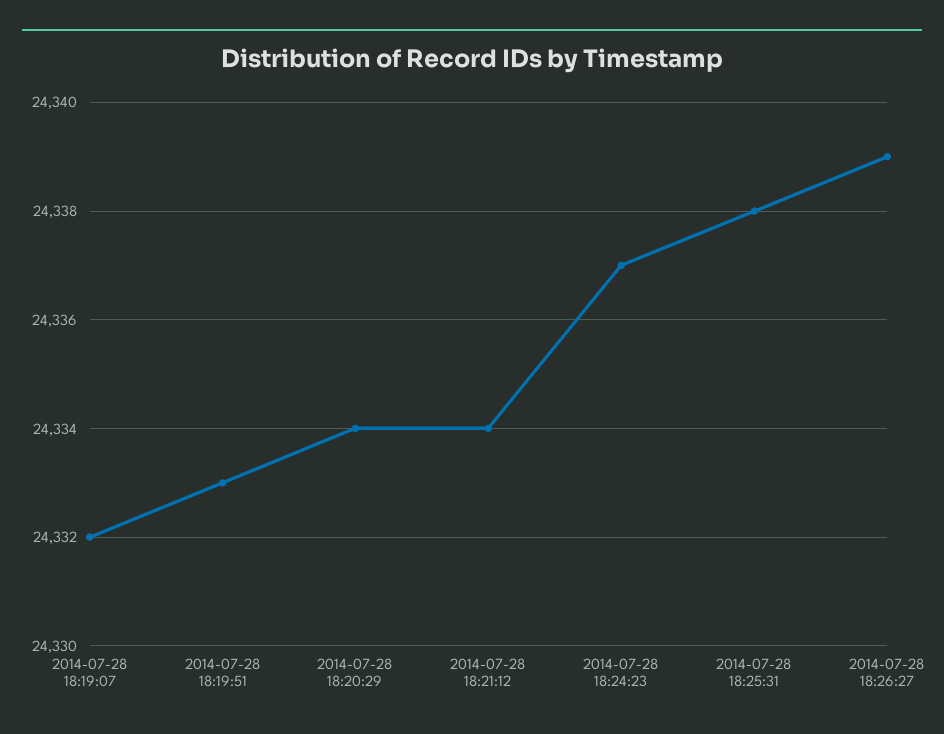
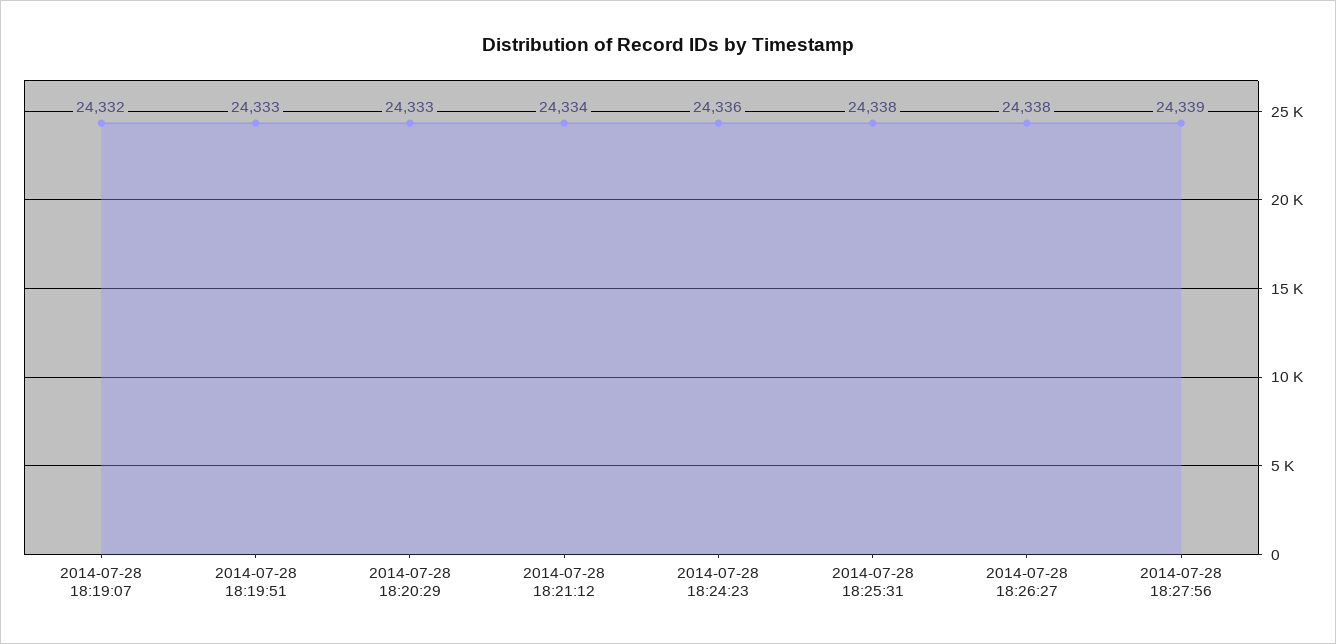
2014-07-28 18:20:29: 24334 -> 24333
2014-07-28 18:24:23: 24337 -> 24336
2014-07-28 18:26:27: 24339 -> 24338
2014-07-28 18:27:56: none -> 24339

